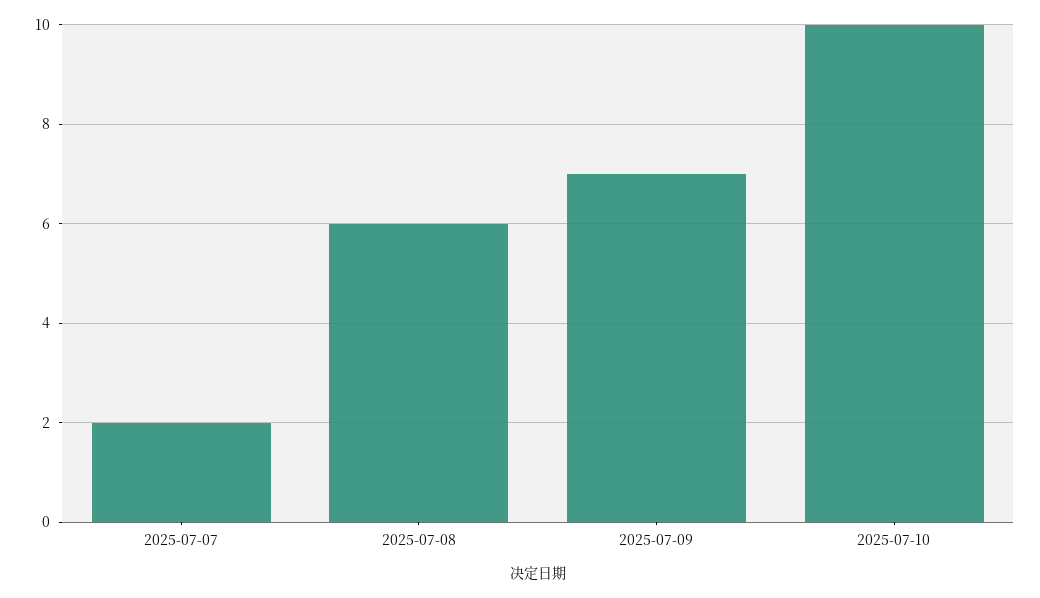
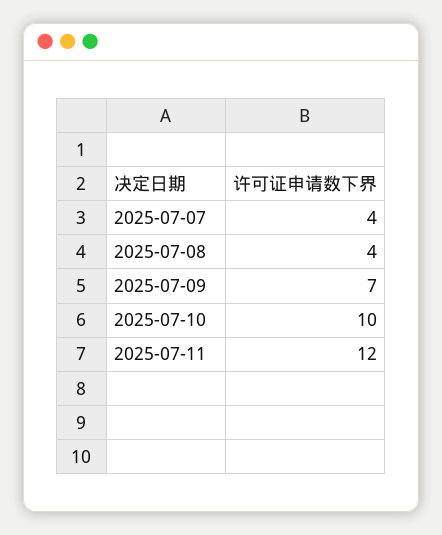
2025-07-07: 2 -> 4
2025-07-08: 6 -> 4
2025-07-11: none -> 12

